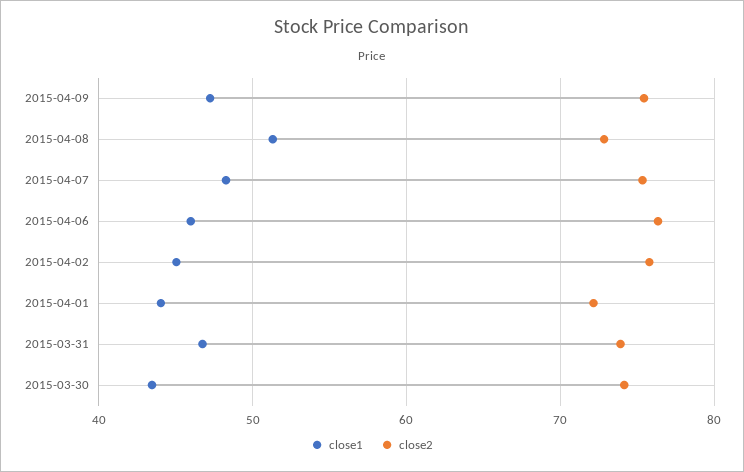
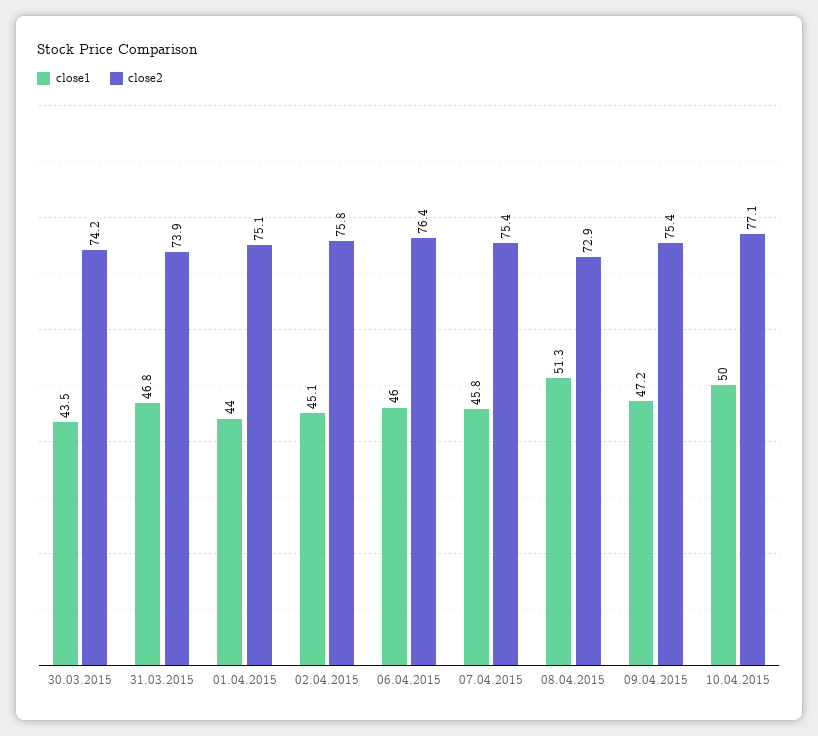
close1, 2015-04-07: 48 -> 45.8
close2, 2015-04-01: 72 -> 75.1
close1, 10.04.2015: none -> 50
close2, 10.04.2015: none -> 77.1

